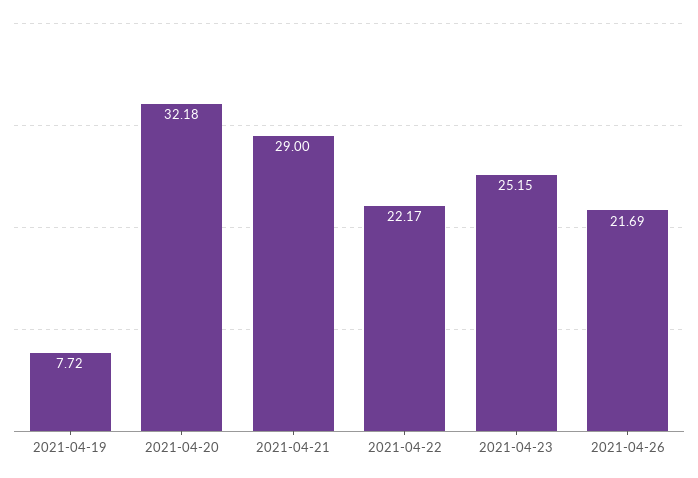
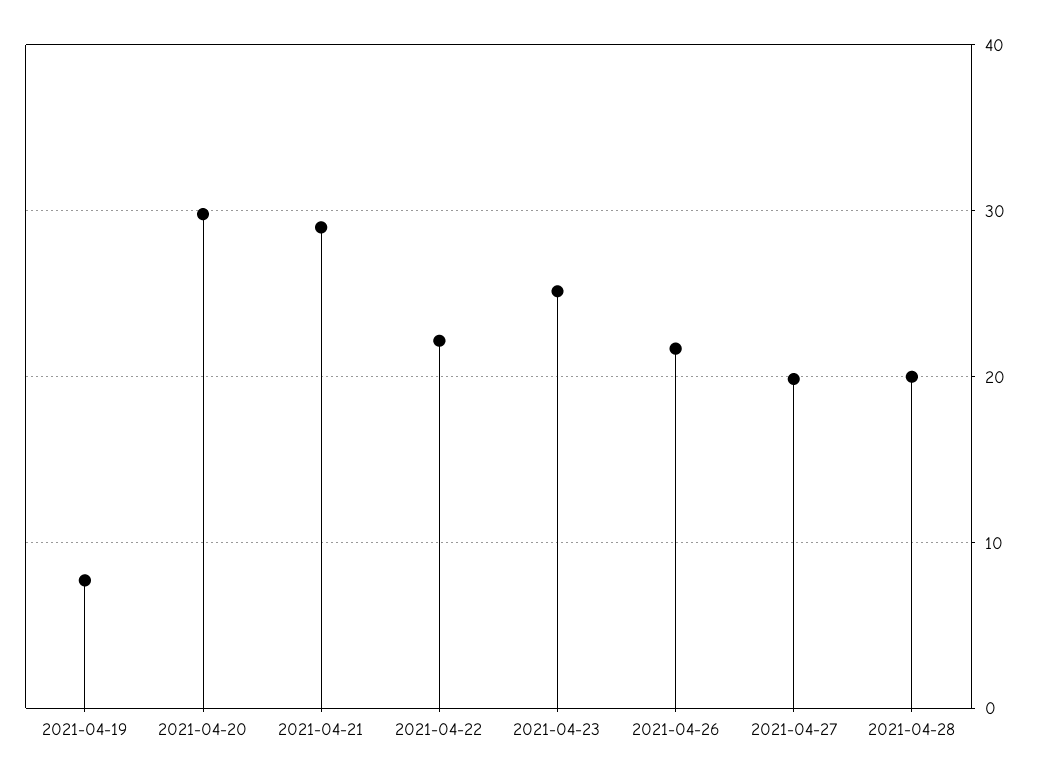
2021-04-20: 32.18 -> 30
2021-04-27: none -> 20
2021-04-28: none -> 20

